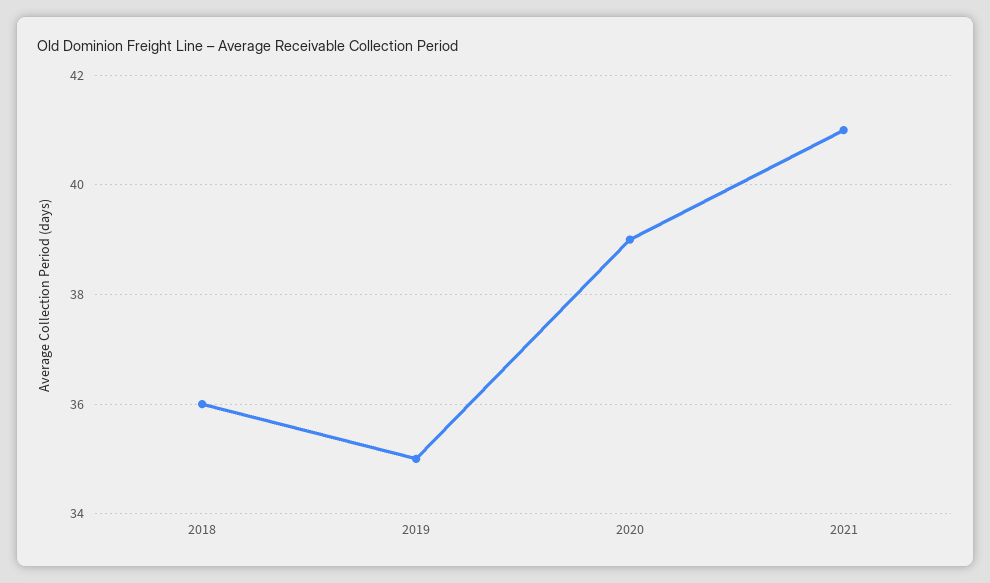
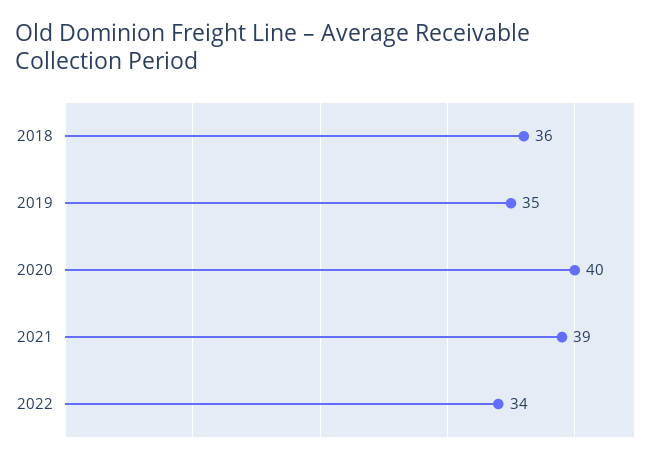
2020: 39 -> 40
2021: 41 -> 39
2022: none -> 34

